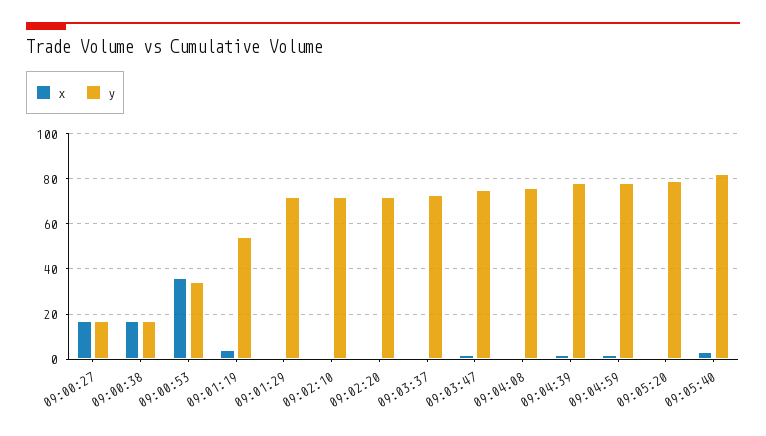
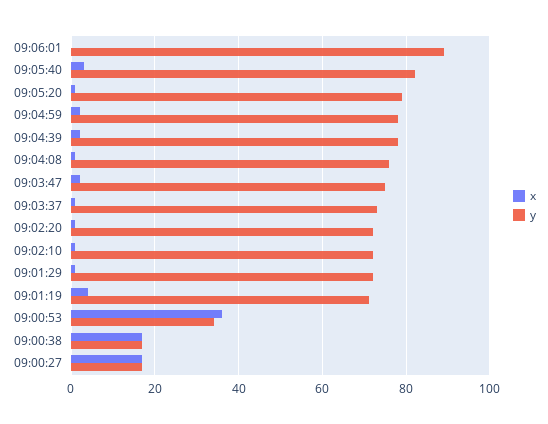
y, 09:01:19: 55 -> 70
x, 09:06:01: none -> 0
y, 09:06:01: none -> 90

